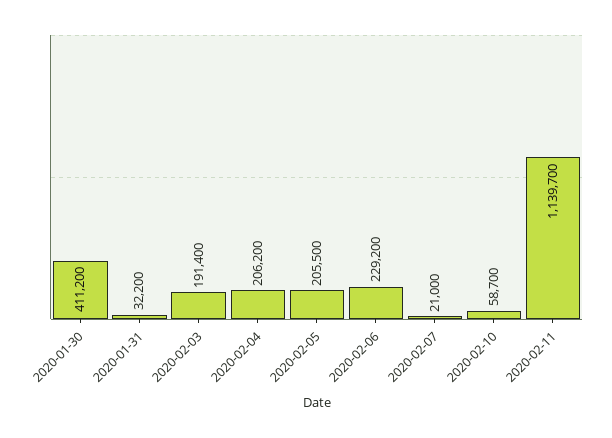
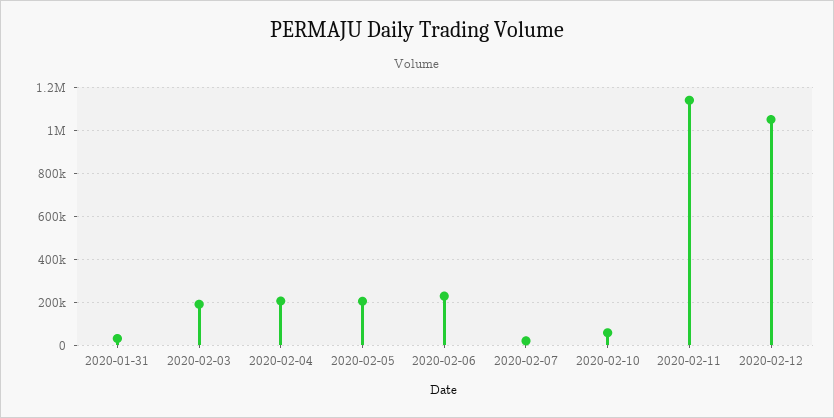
2020-01-30: 411200 -> none
2020-02-12: none -> 1050000

